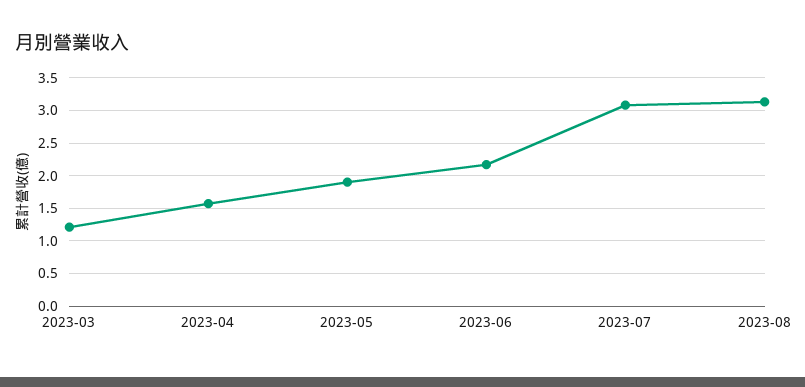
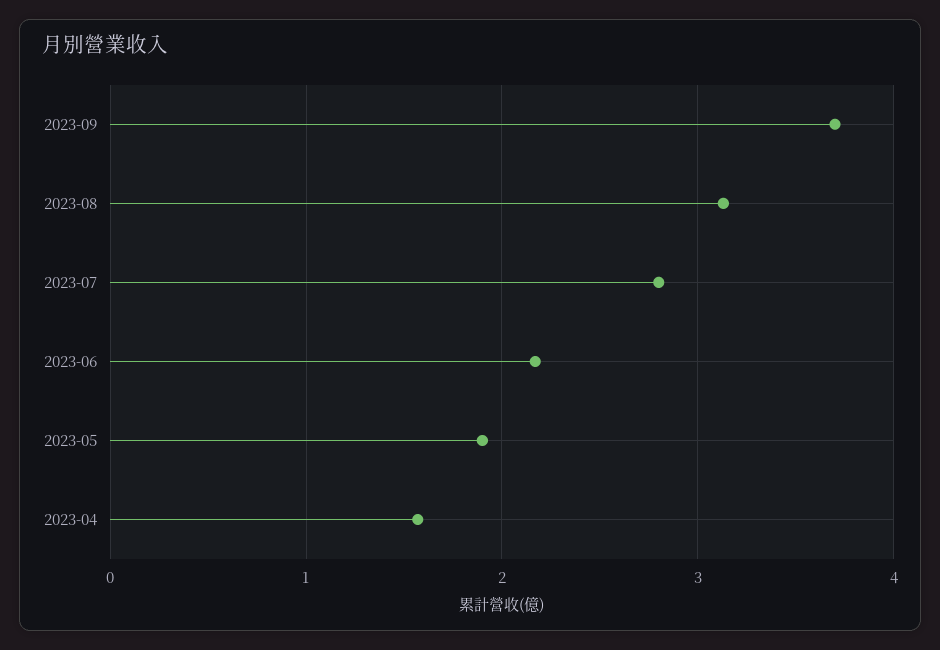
2023-03: 1.2 -> none
2023-07: 3.1 -> 2.8
2023-09: none -> 3.7

